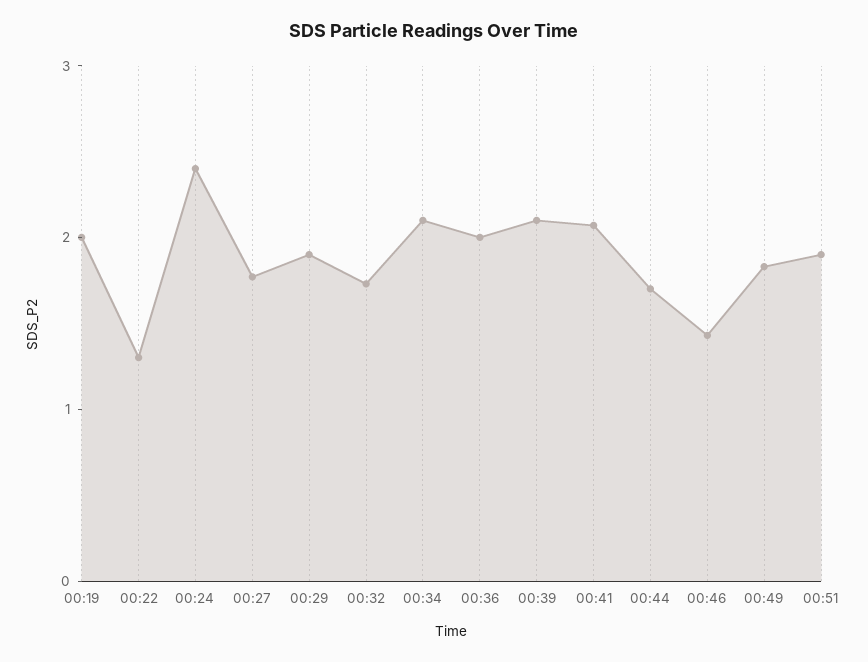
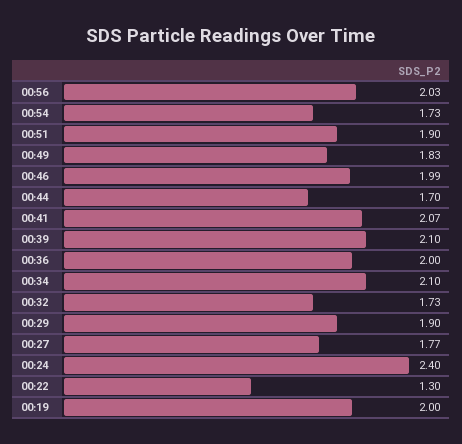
00:46: 1.4 -> 1.99
00:56: none -> 2.03
00:54: none -> 1.73

